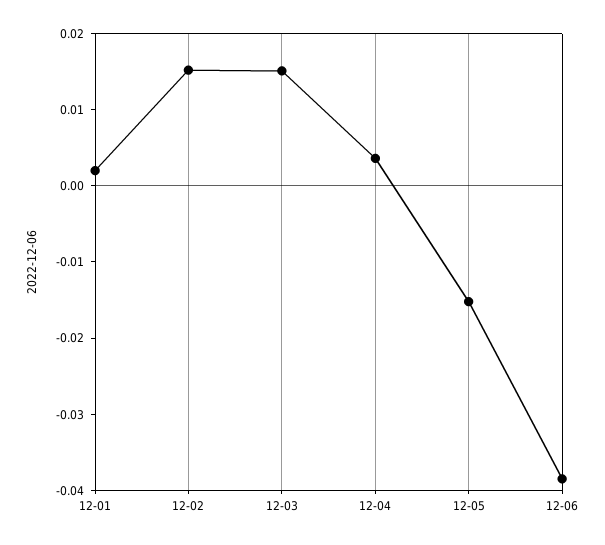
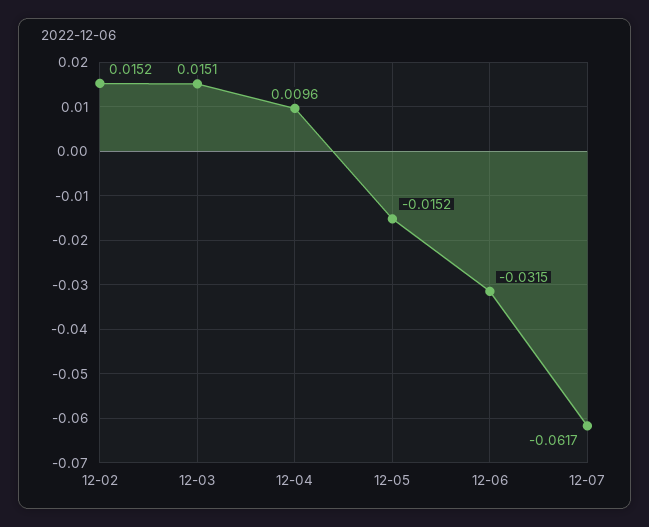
12-01: 0.002 -> none
12-04: 0.004 -> 0.0096
12-06: -0.038 -> -0.0315
12-07: none -> -0.0617

